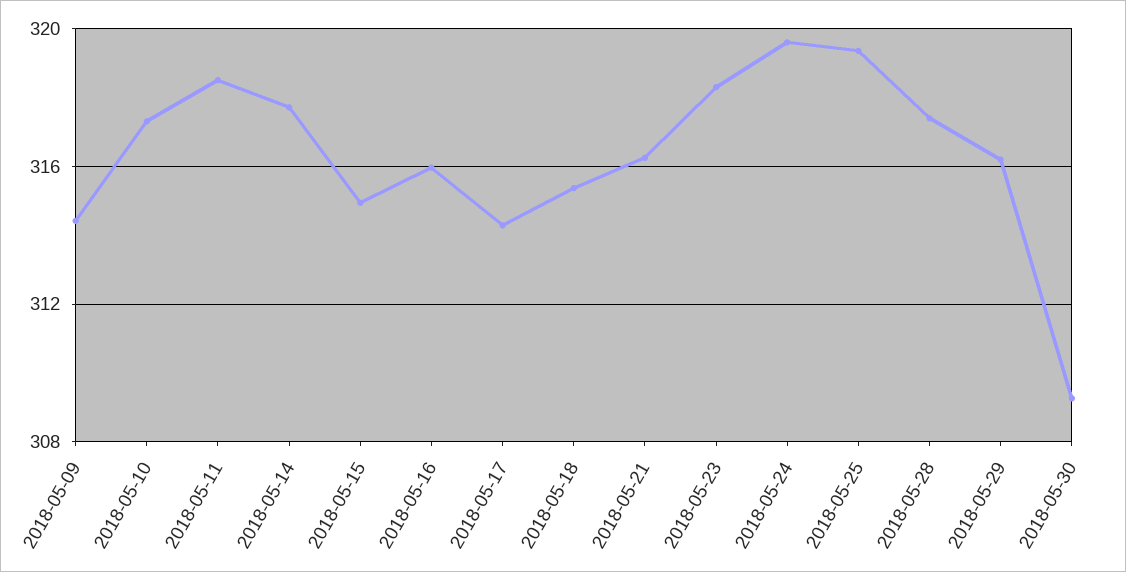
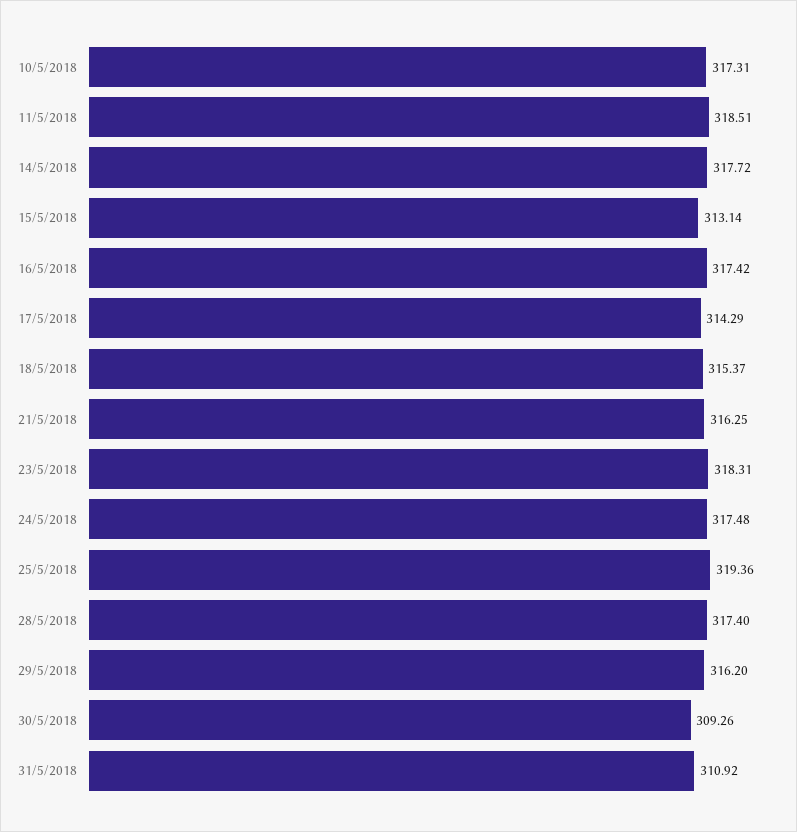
2018-05-09: 314.5 -> none
2018-05-15: 315 -> 313.14
2018-05-16: 316 -> 317.42
2018-05-24: 319.5 -> 317.48
31/5/2018: none -> 310.92

